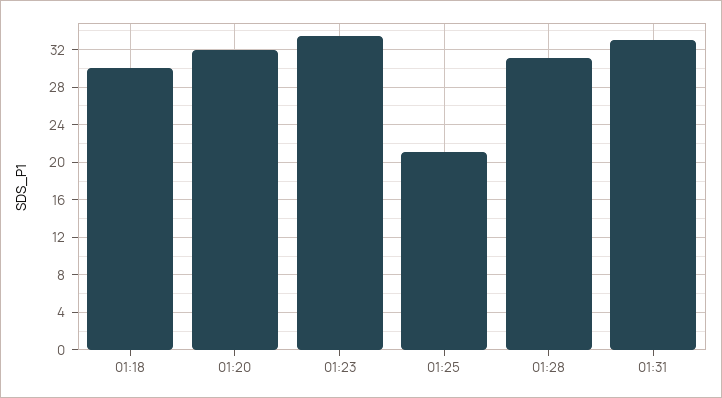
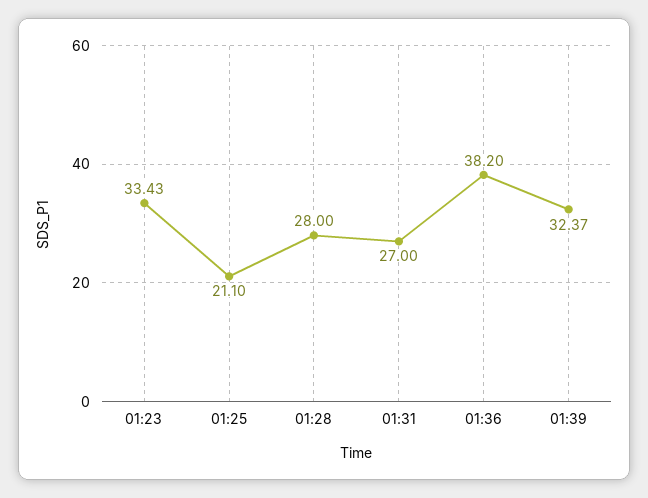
01:18: 30 -> none
01:20: 32 -> none
01:28: 31 -> 28
01:31: 33 -> 27
01:36: none -> 38.2
01:39: none -> 32.37

